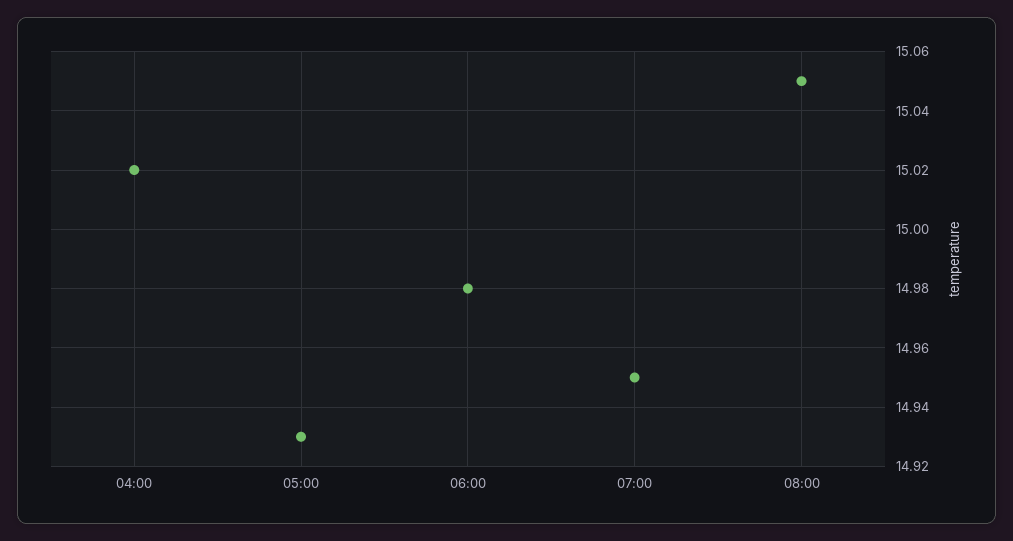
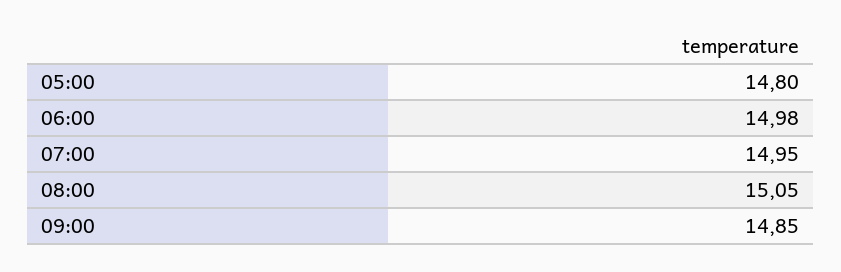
04:00: 15.02 -> none
05:00: 14.93 -> 14.8
09:00: none -> 14.85

